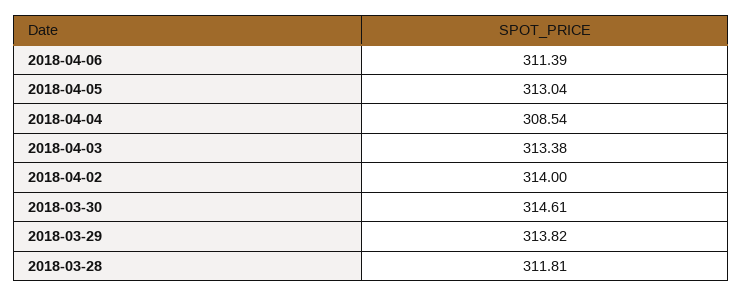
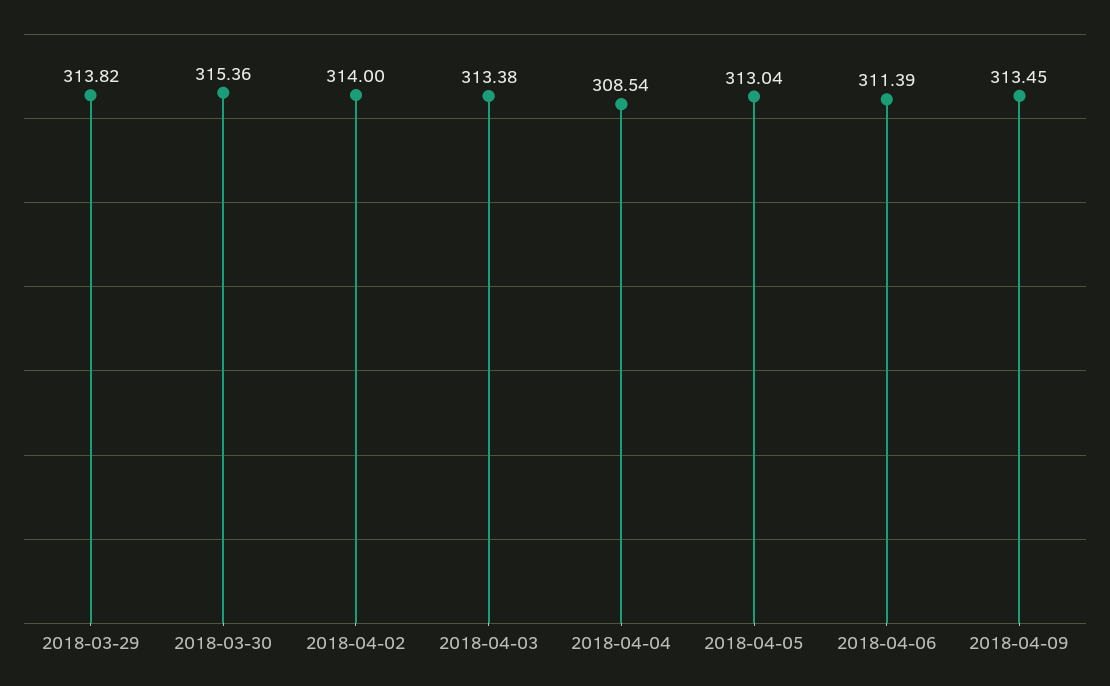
2018-03-30: 314.61 -> 315.36
2018-03-28: 311.81 -> none
2018-04-09: none -> 313.45

